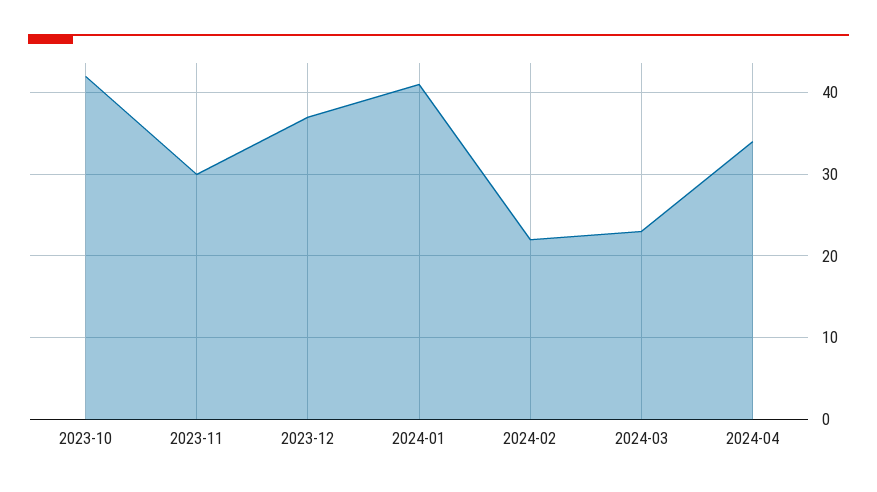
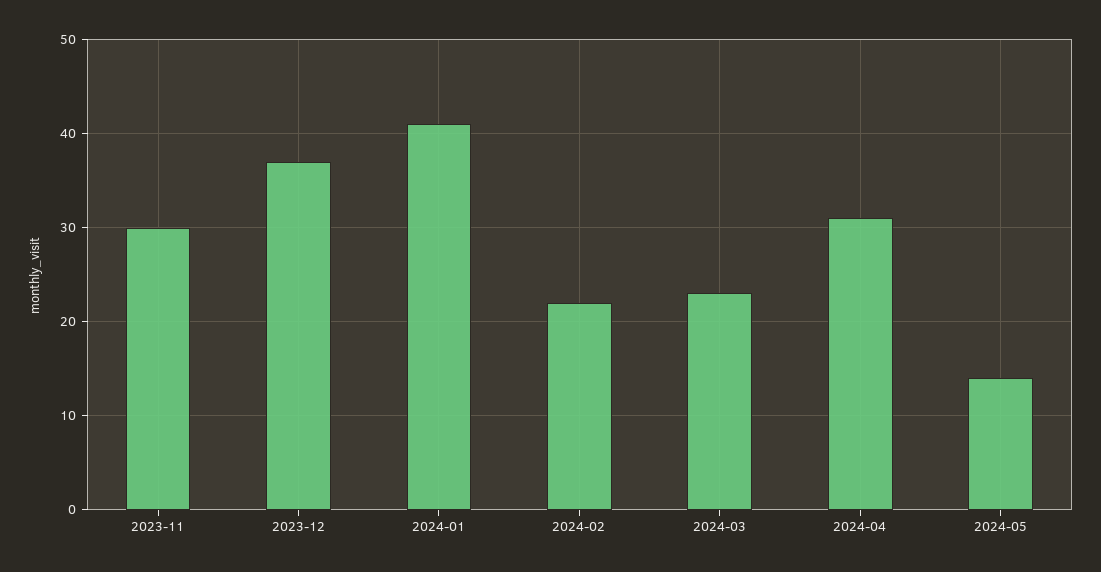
2023-10: 42 -> none
2024-04: 34 -> 31
2024-05: none -> 14

